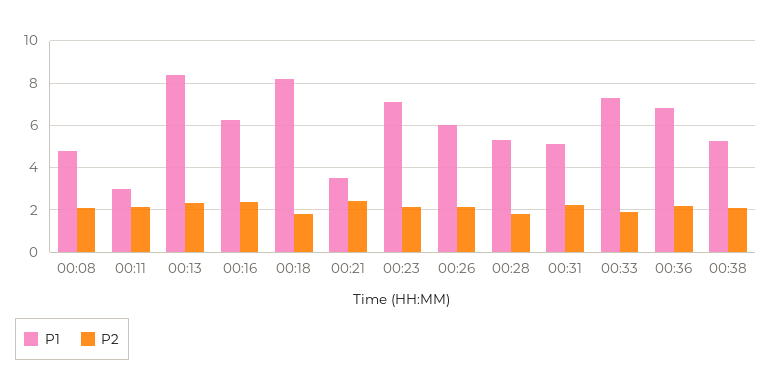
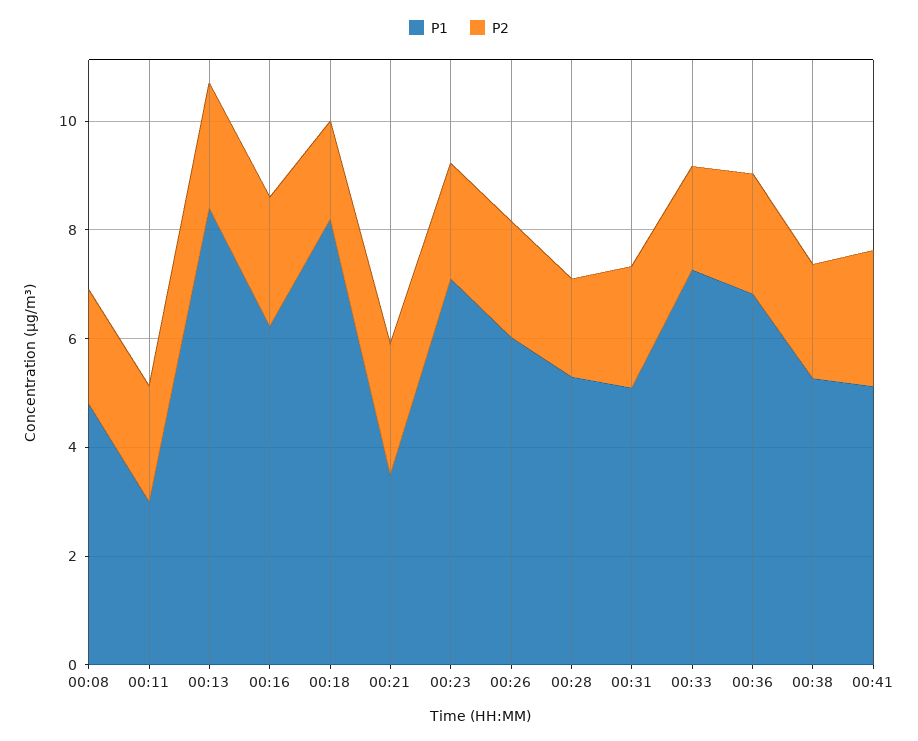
P1, 00:41: none -> 5
P2, 00:41: none -> 2.5

